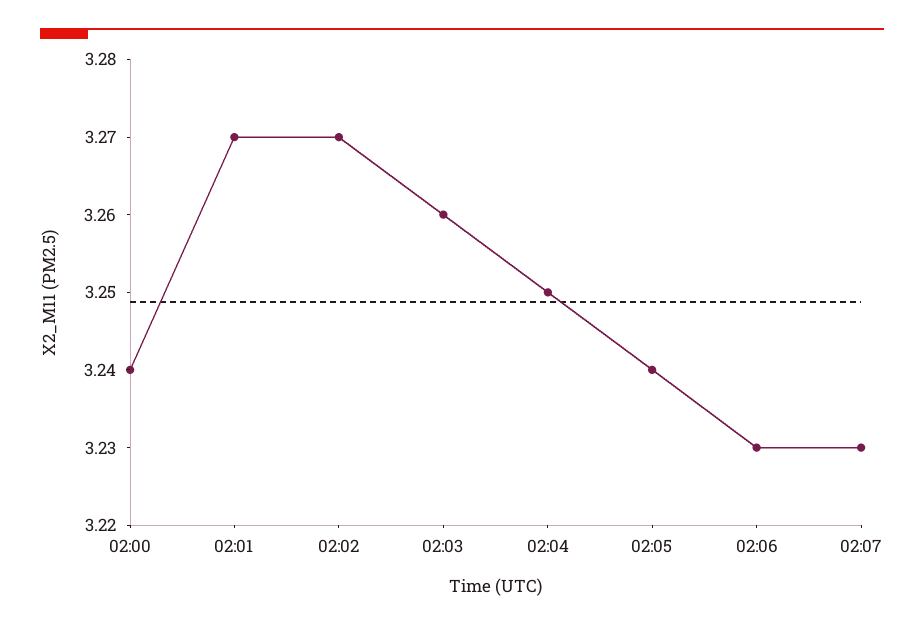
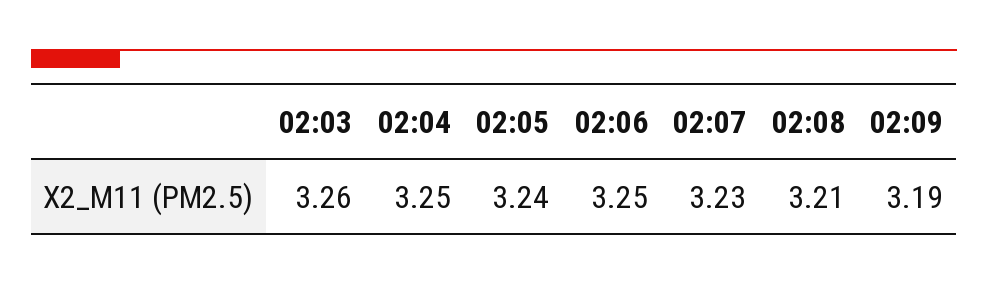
02:00: 3.24 -> none
02:01: 3.27 -> none
02:02: 3.27 -> none
02:06: 3.23 -> 3.25
02:08: none -> 3.21
02:09: none -> 3.19

